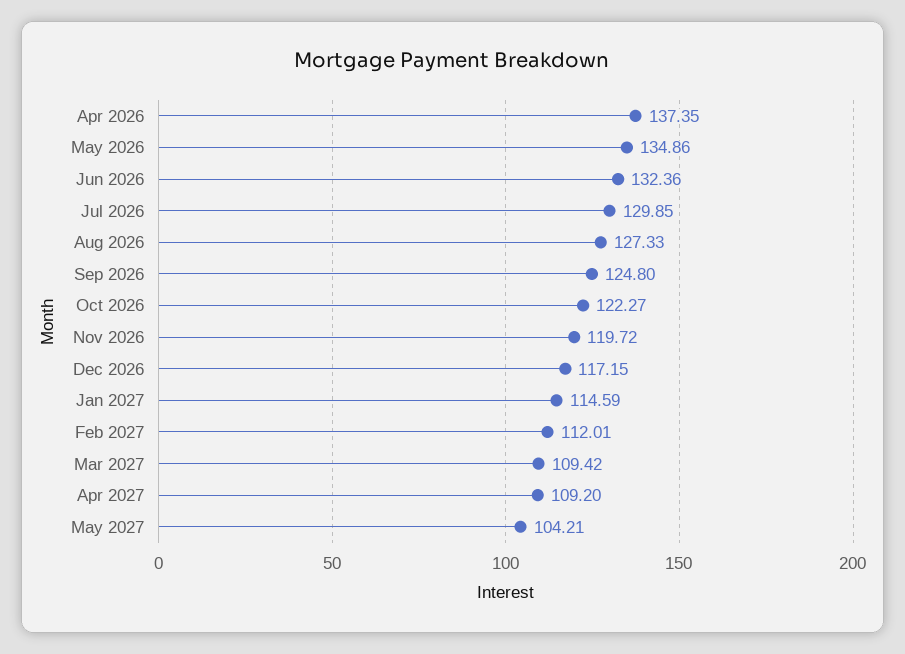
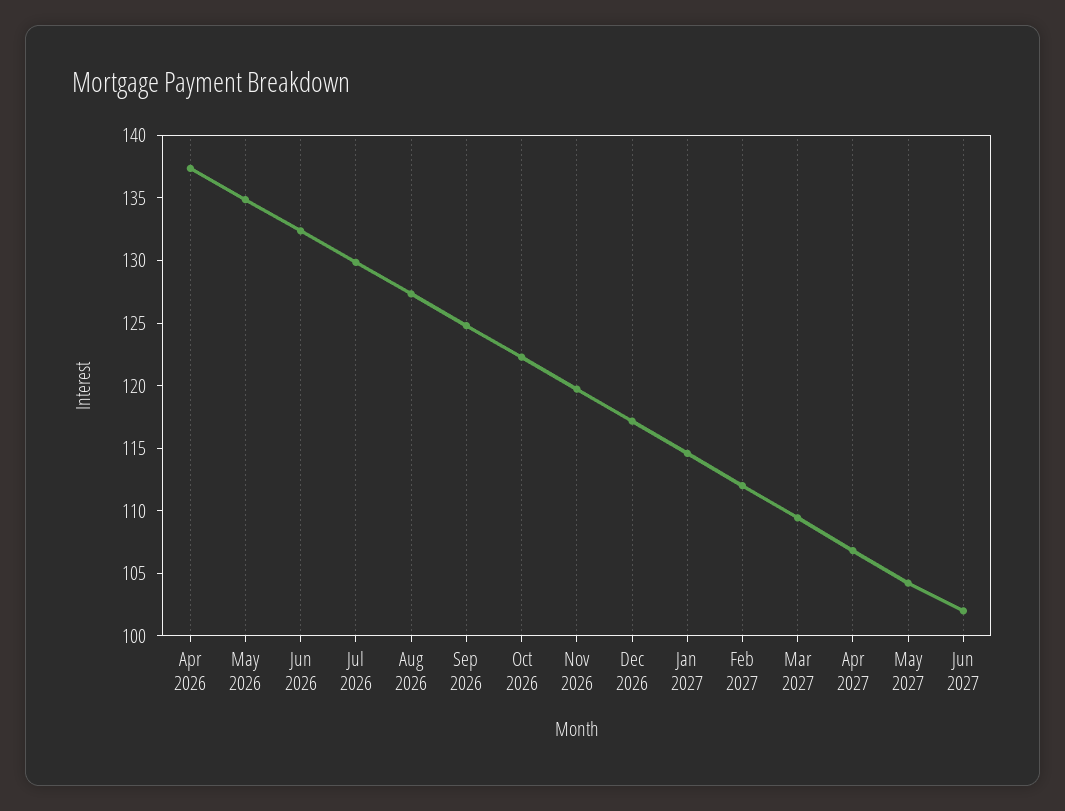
Apr 2027: 109.2 -> 107
Jun 2027: none -> 102

